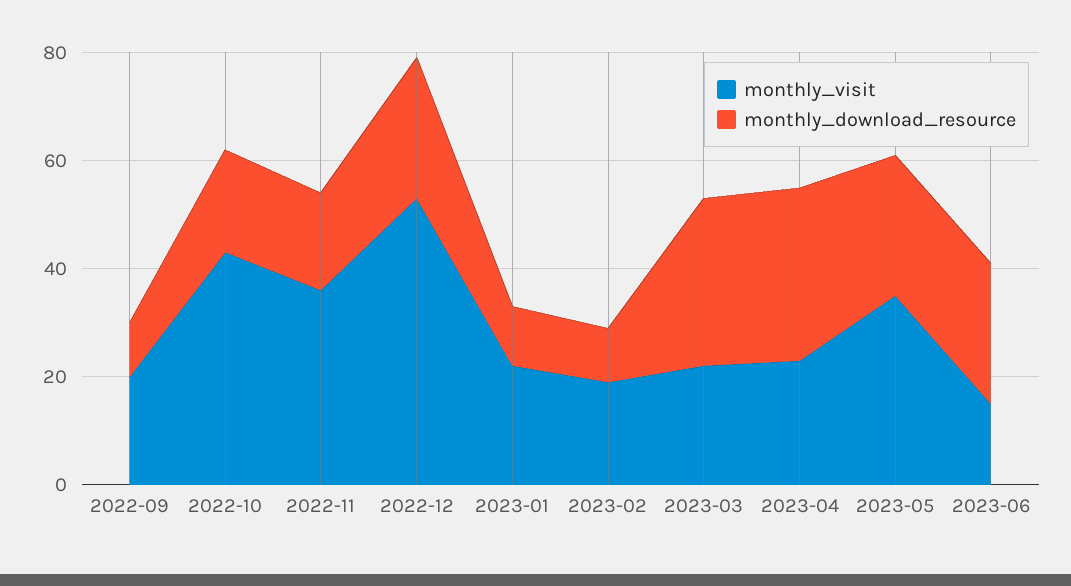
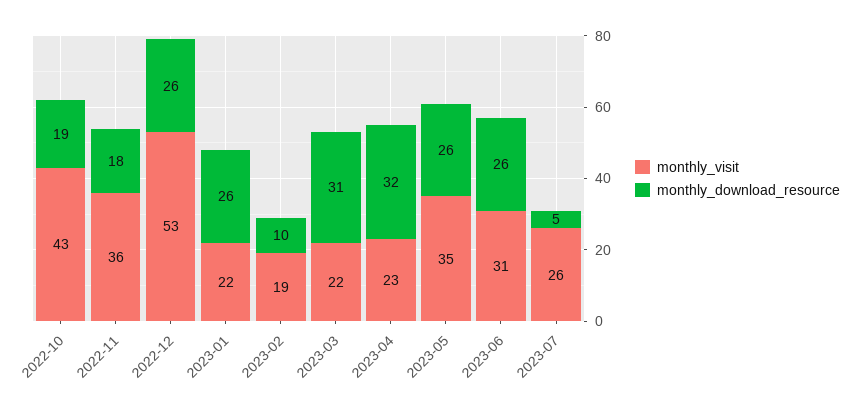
monthly_visit, 2022-09: 20 -> none
monthly_download_resource, 2022-09: 10 -> none
monthly_download_resource, 2023-01: 10 -> 26
monthly_visit, 2023-06: 15 -> 31
monthly_visit, 2023-07: none -> 26
monthly_download_resource, 2023-07: none -> 5

